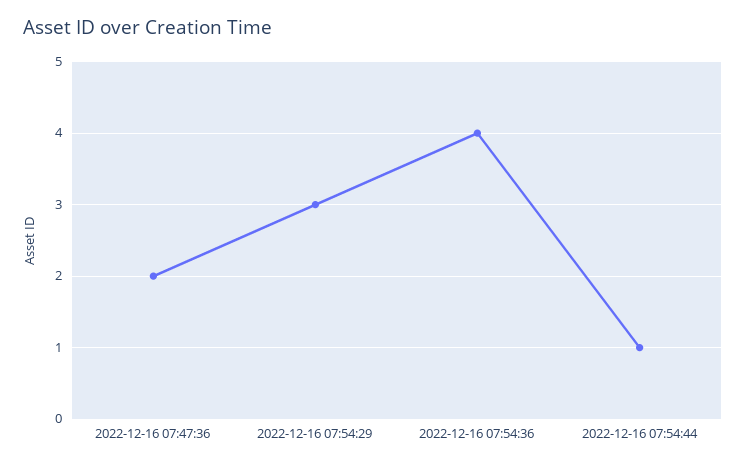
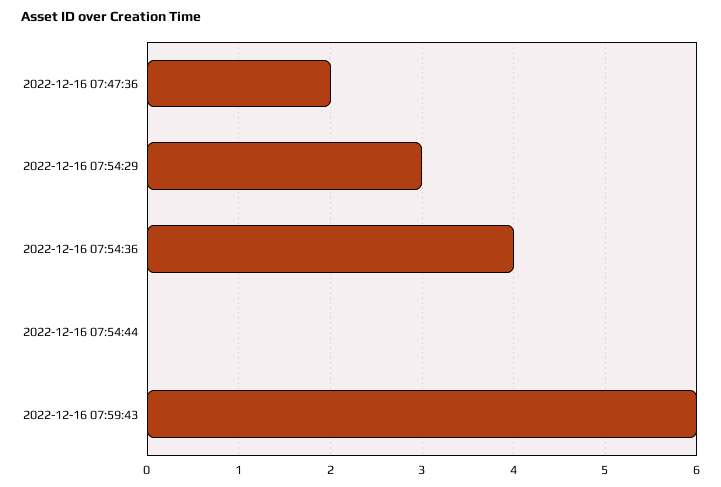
2022-12-16 07:54:44: 1 -> 0
2022-12-16 07:59:43: none -> 6

